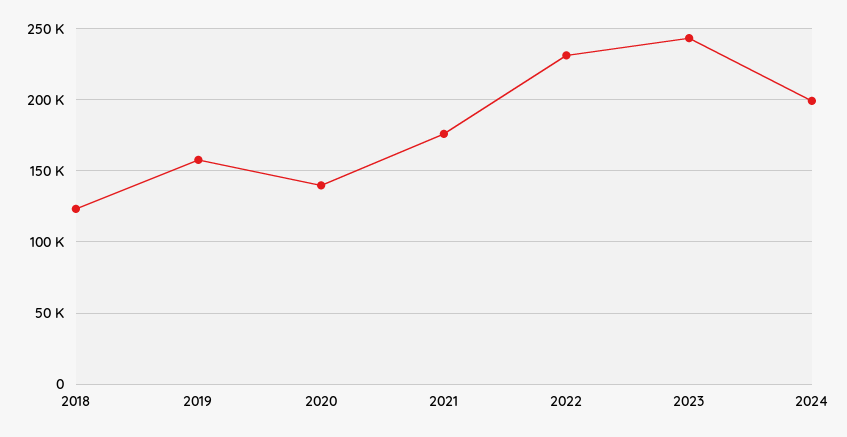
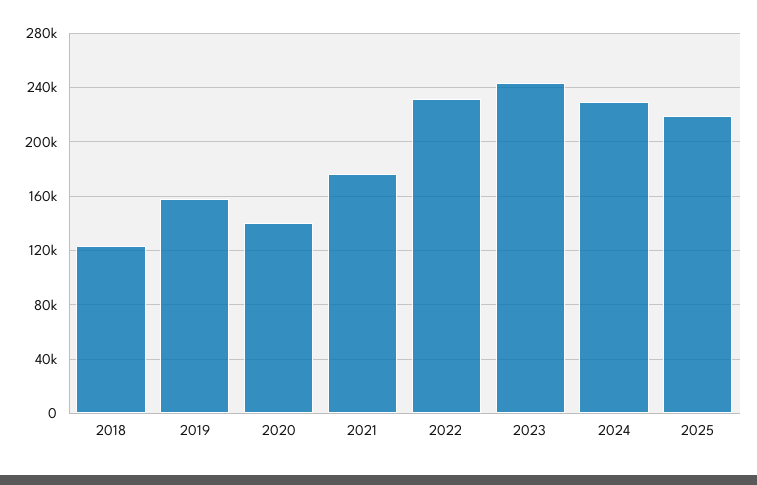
2024: 200000 -> 230000
2025: none -> 220000

